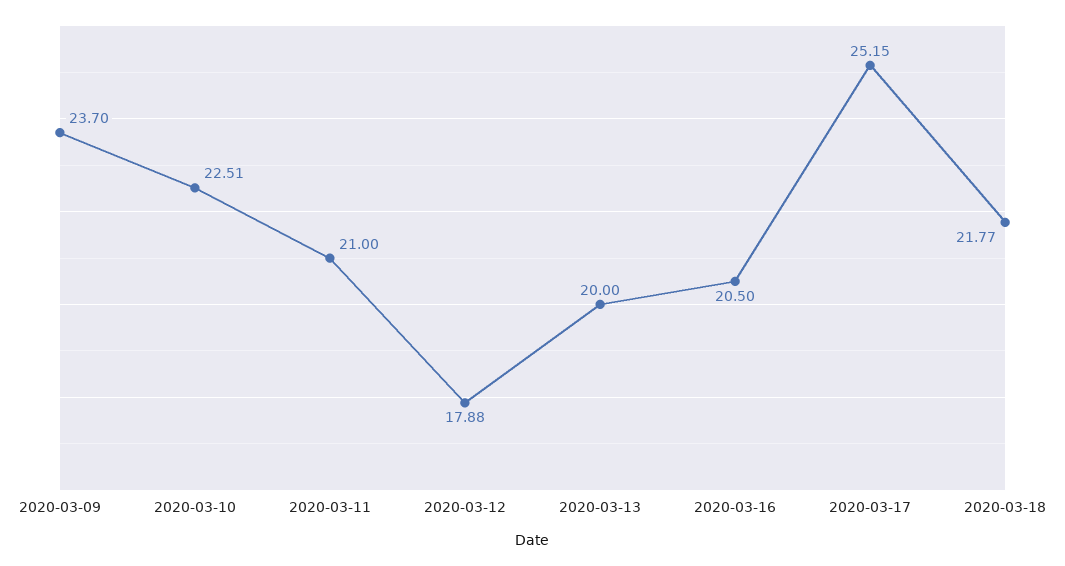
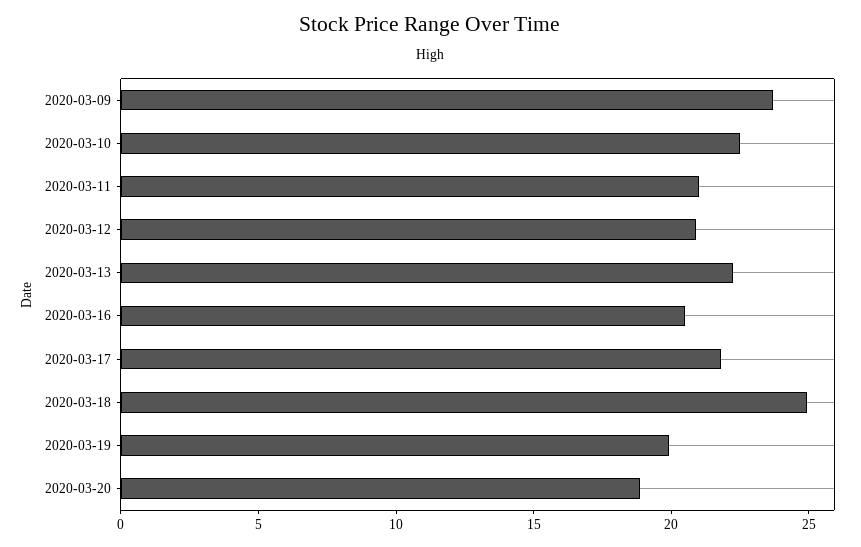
2020-03-12: 17.88 -> 21
2020-03-13: 20 -> 22
2020-03-17: 25.15 -> 22
2020-03-18: 21.77 -> 25
2020-03-19: none -> 20
2020-03-20: none -> 19

